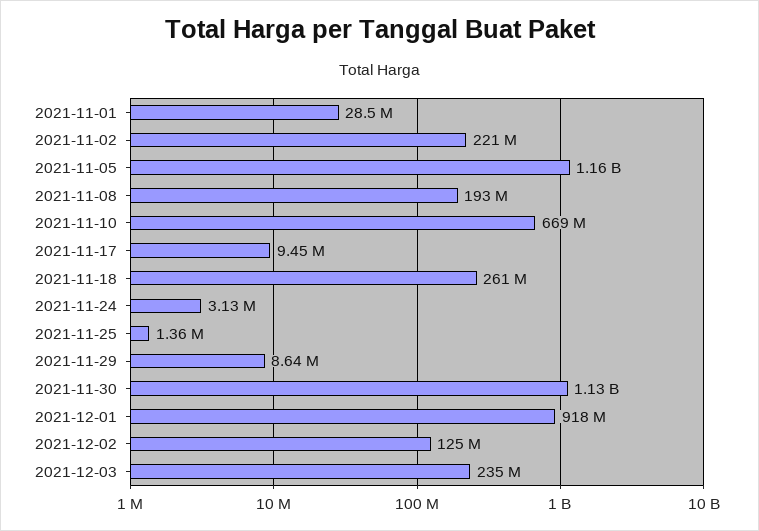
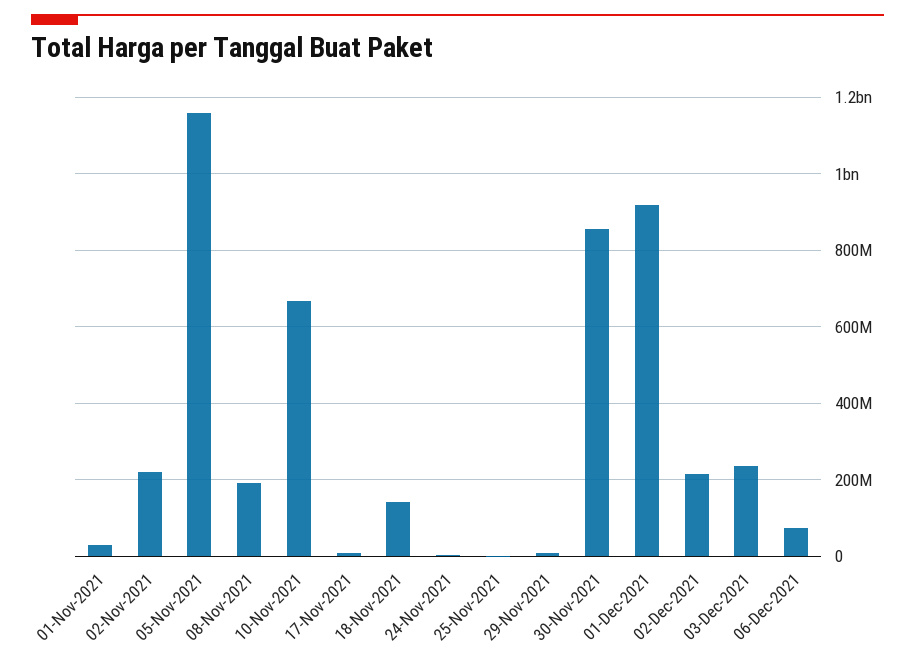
2021-11-18: 261000000 -> 140000000
2021-11-30: 1130000000 -> 860000000
2021-12-02: 125000000 -> 220000000
06-Dec-2021: none -> 80000000

